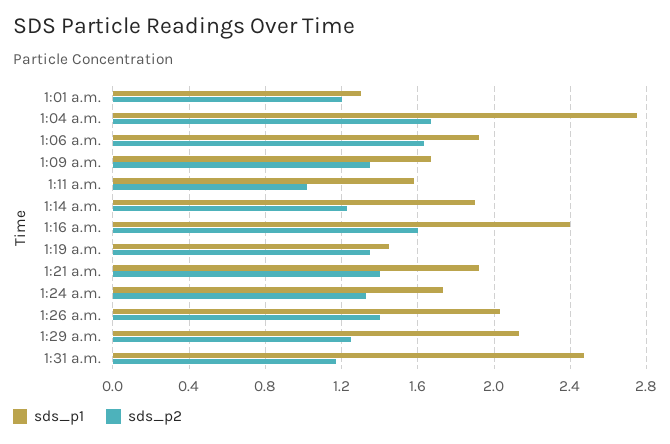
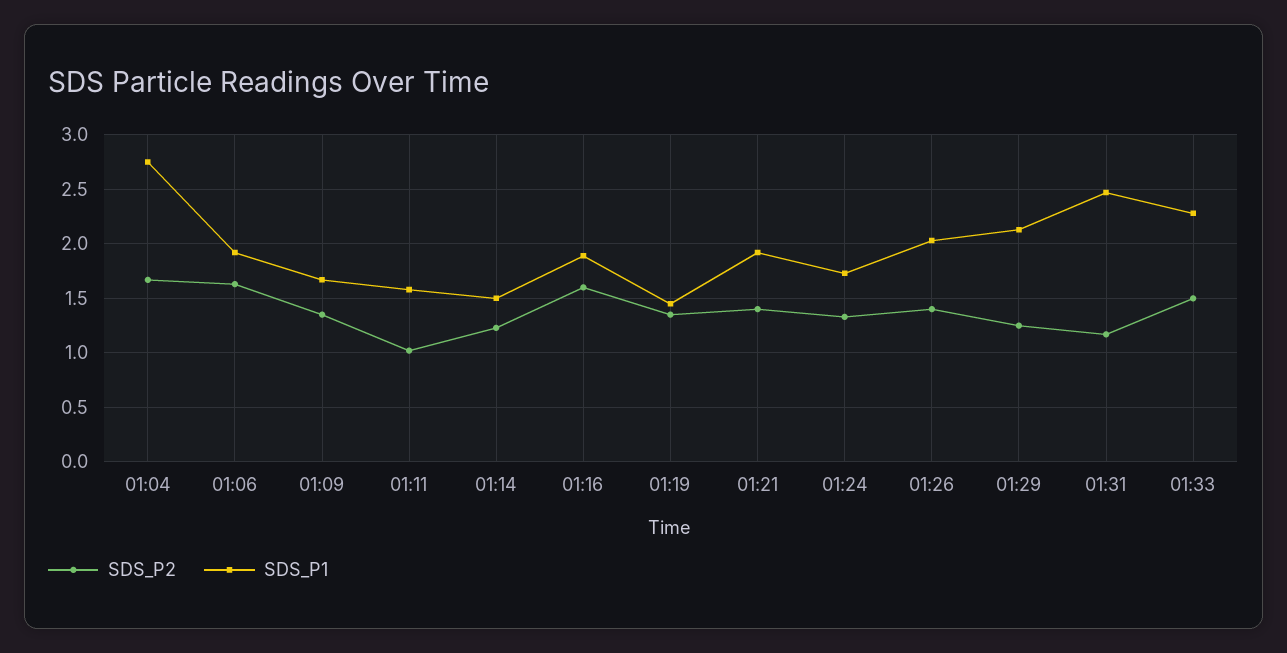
sds_p1, 1:01 a.m.: 1.3 -> none
sds_p2, 1:01 a.m.: 1.2 -> none
sds_p1, 1:14 a.m.: 1.9 -> 1.5
sds_p1, 1:16 a.m.: 2.4 -> 1.9
sds_p2, 01:33: none -> 1.5
sds_p1, 01:33: none -> 2.3

